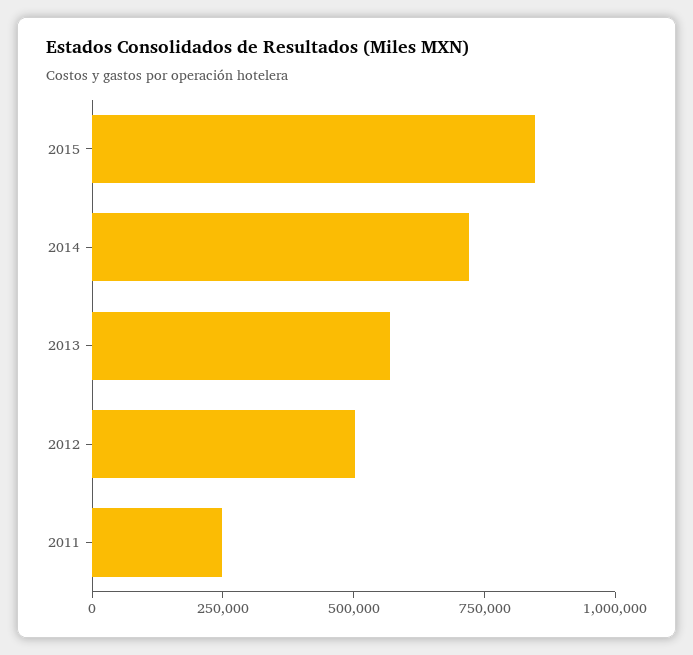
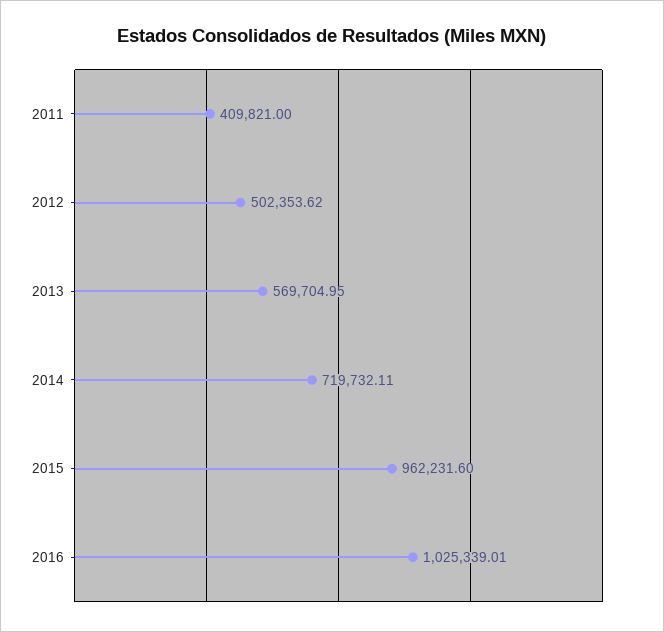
2015: 850000 -> 962231.6
2011: 250000 -> 409821
2016: none -> 1025339.01

